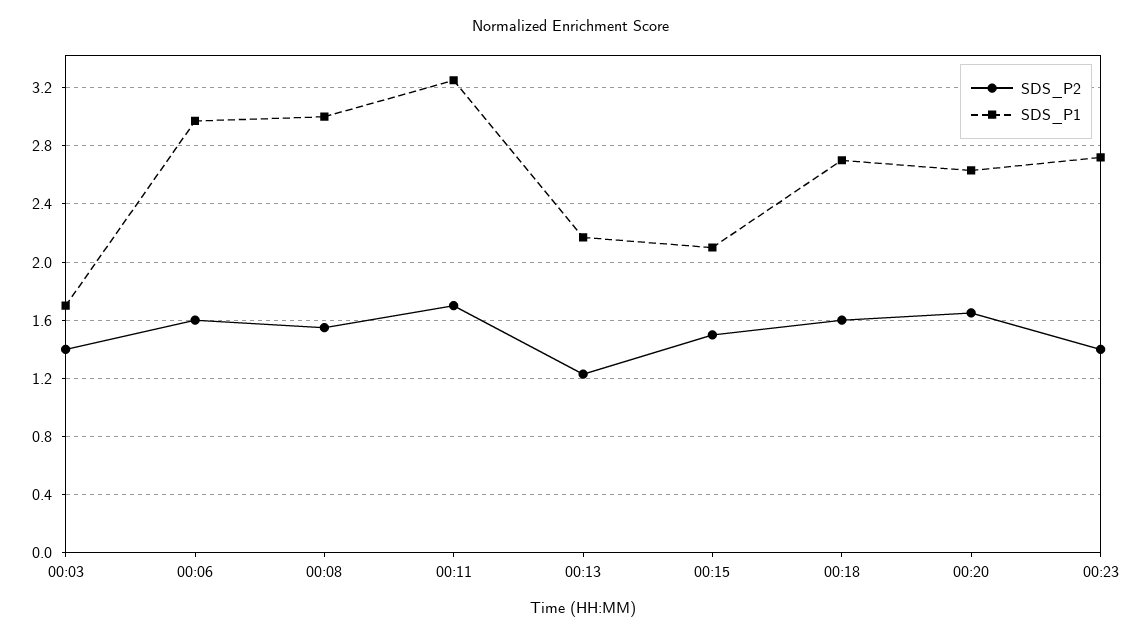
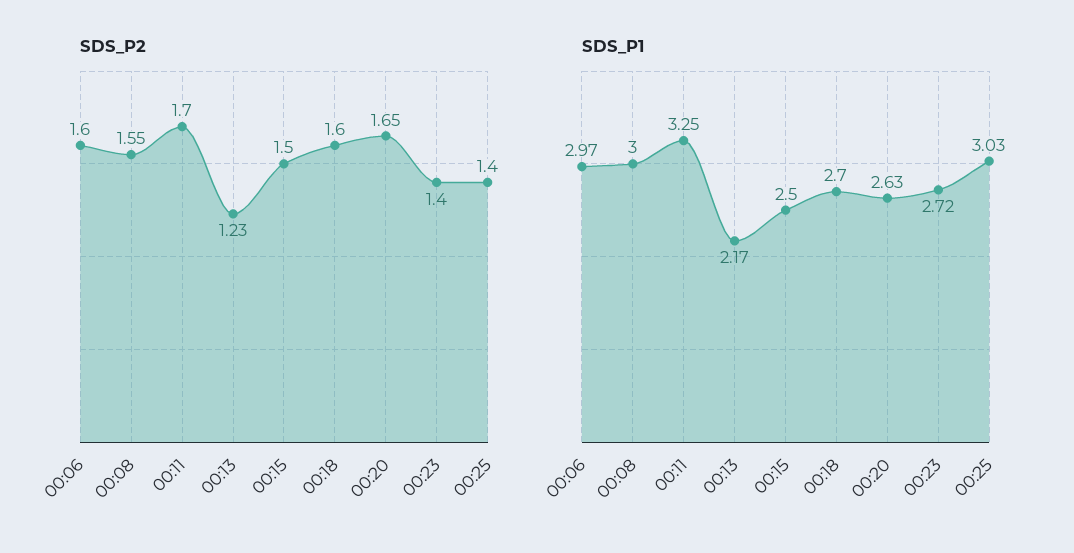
SDS_P2, 00:03: 1.4 -> none
SDS_P1, 00:03: 1.7 -> none
SDS_P1, 00:15: 2.1 -> 2.5
SDS_P2, 00:25: none -> 1.4
SDS_P1, 00:25: none -> 3.03

